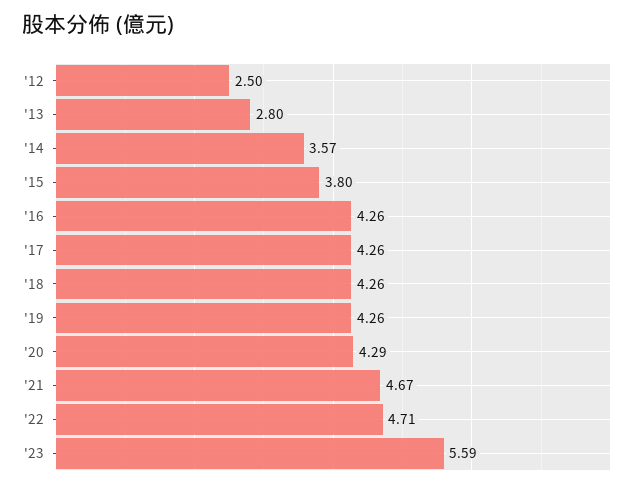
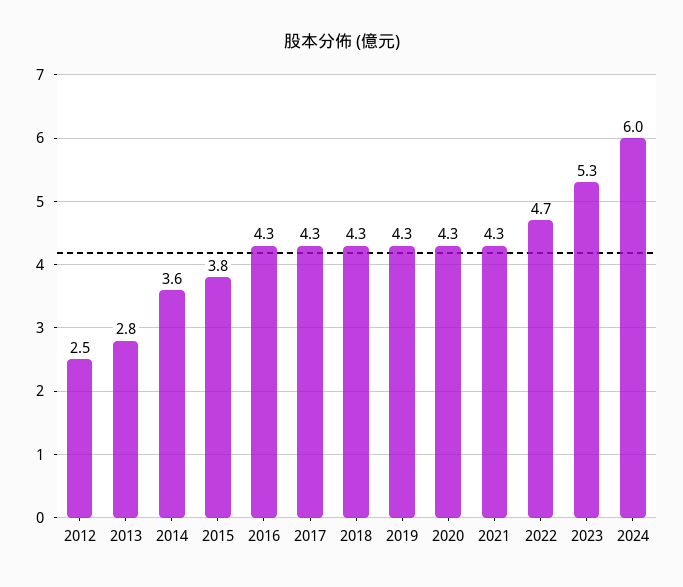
'21: 4.67 -> 4.3
'23: 5.59 -> 5.3
2024: none -> 6

